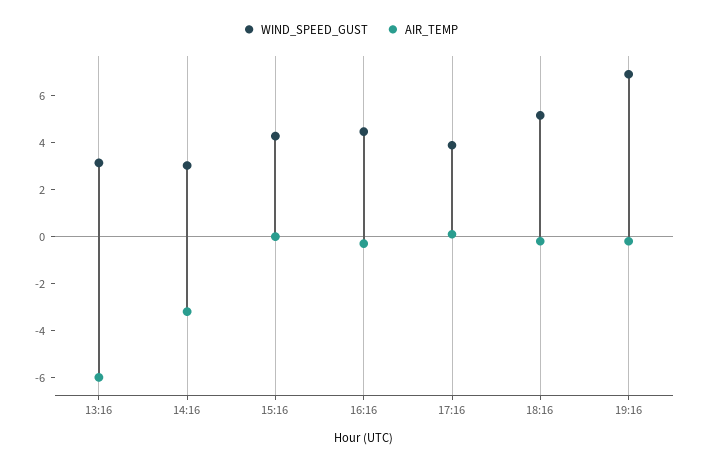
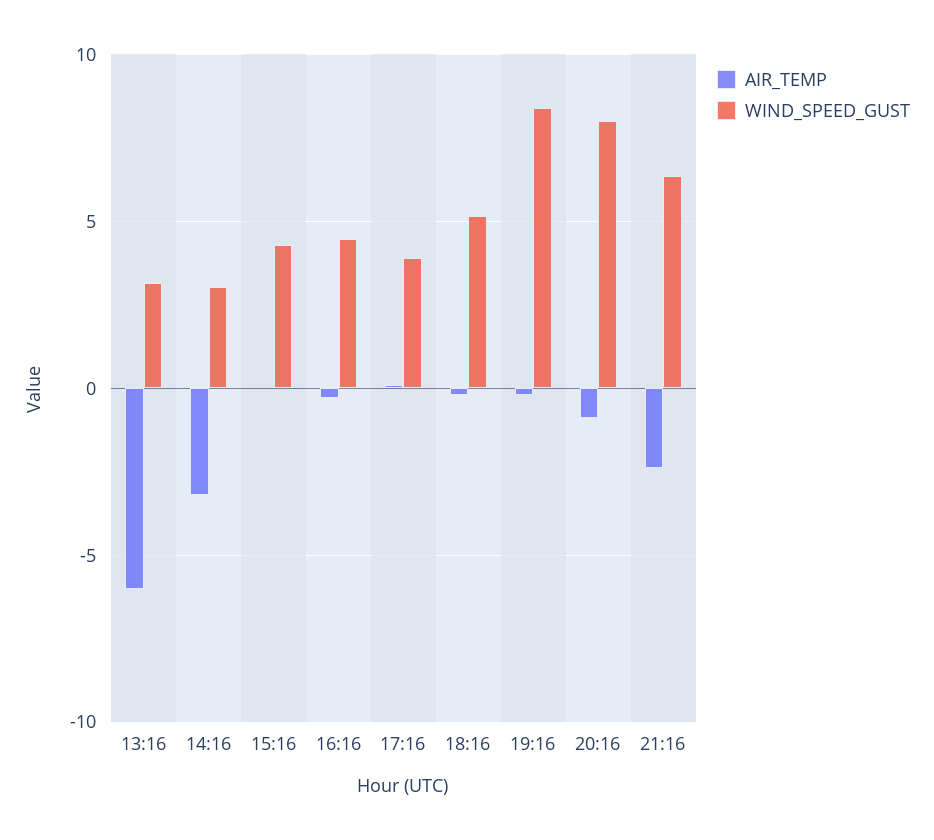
WIND_SPEED_GUST, 19:16: 7 -> 8.5
AIR_TEMP, 20:16: none -> -1
WIND_SPEED_GUST, 20:16: none -> 8
AIR_TEMP, 21:16: none -> -2.5
WIND_SPEED_GUST, 21:16: none -> 6.5

